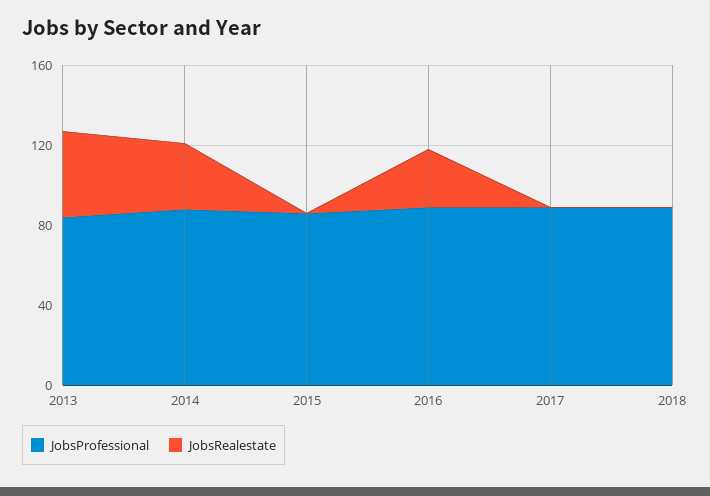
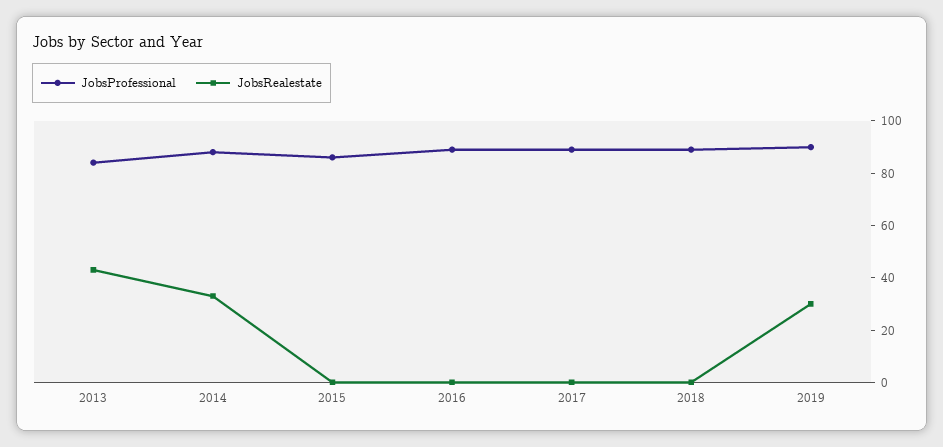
JobsRealestate, 2016: 30 -> 0
JobsProfessional, 2019: none -> 90
JobsRealestate, 2019: none -> 30

